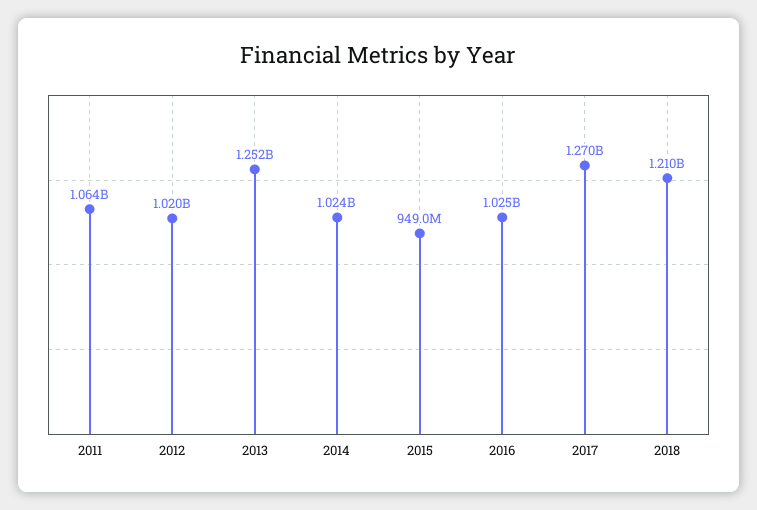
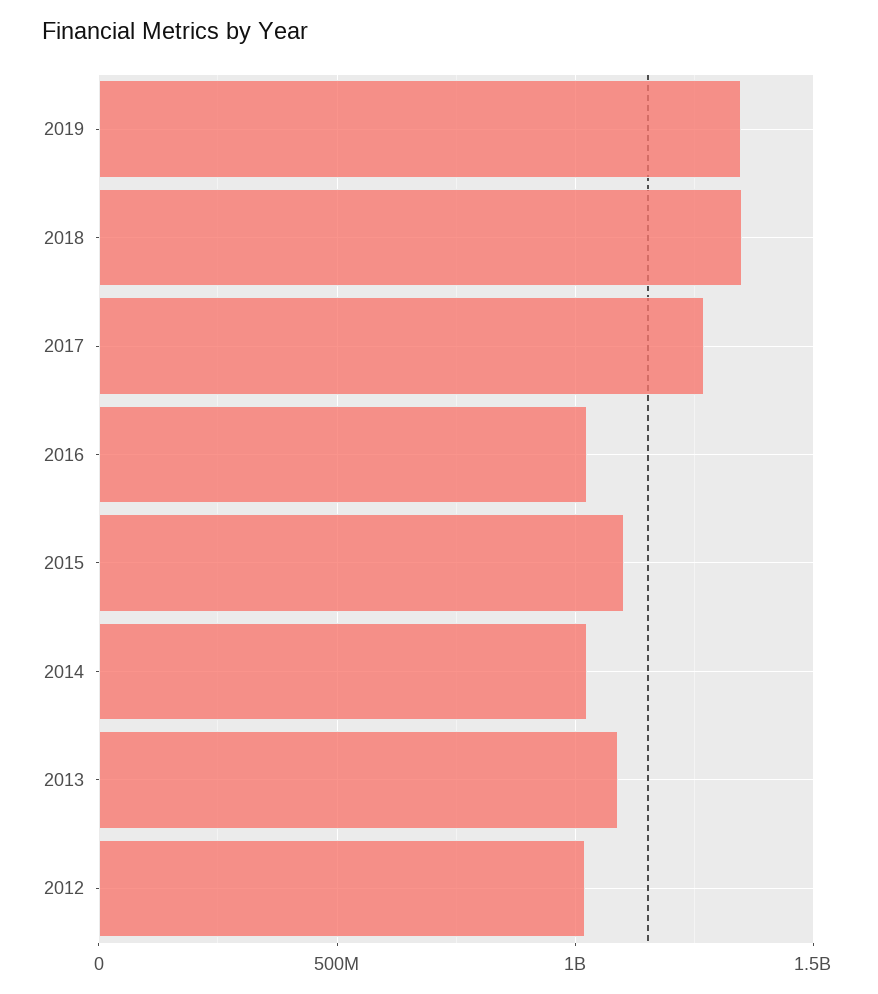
2011: 1064000000 -> none
2013: 1252000000 -> 1100000000
2015: 949000000 -> 1100000000
2018: 1210000000 -> 1350000000
2019: none -> 1350000000

